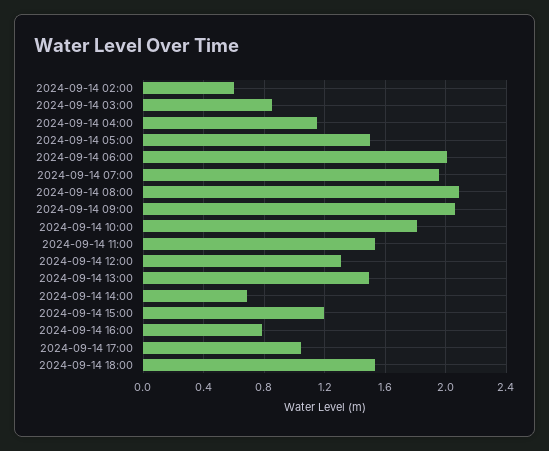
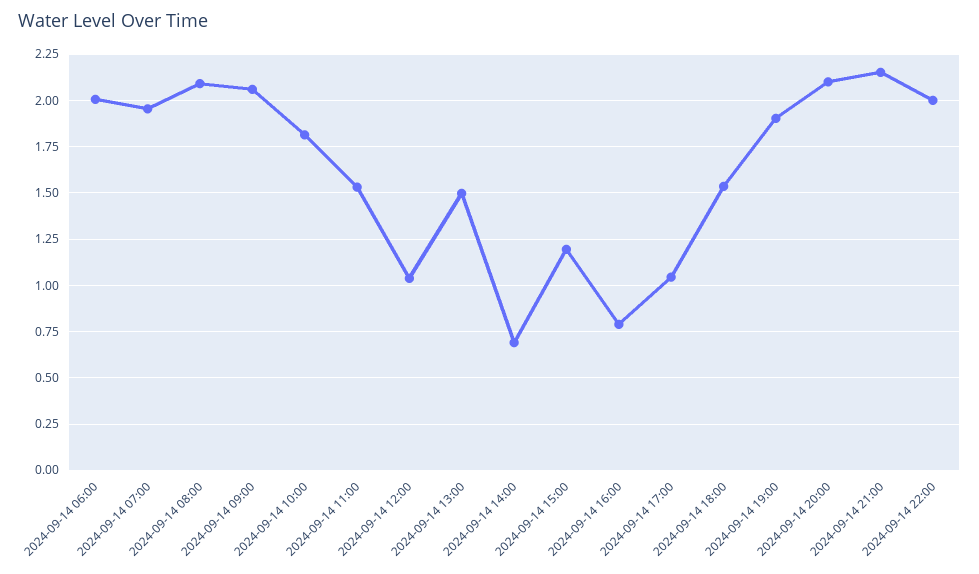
2024-09-14 02:00: 0.6 -> none
2024-09-14 03:00: 0.85 -> none
2024-09-14 04:00: 1.15 -> none
2024-09-14 05:00: 1.5 -> none
2024-09-14 12:00: 1.3 -> 1.05
2024-09-14 19:00: none -> 1.9
2024-09-14 20:00: none -> 2.1
2024-09-14 21:00: none -> 2.15
2024-09-14 22:00: none -> 2

